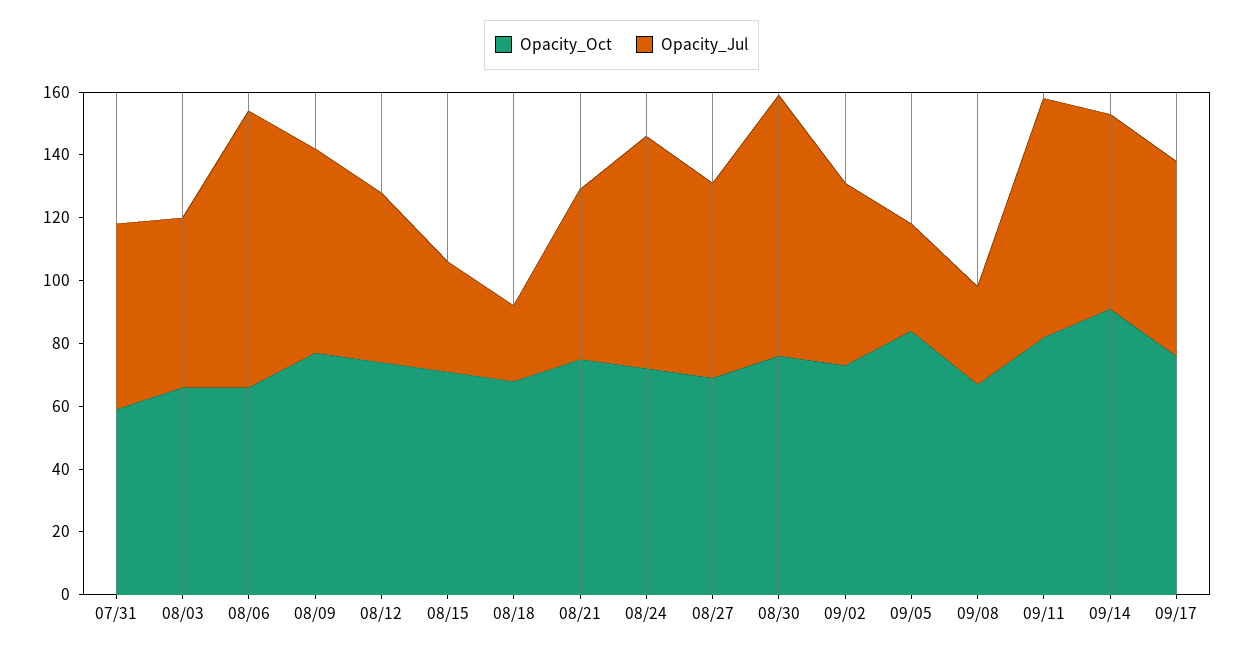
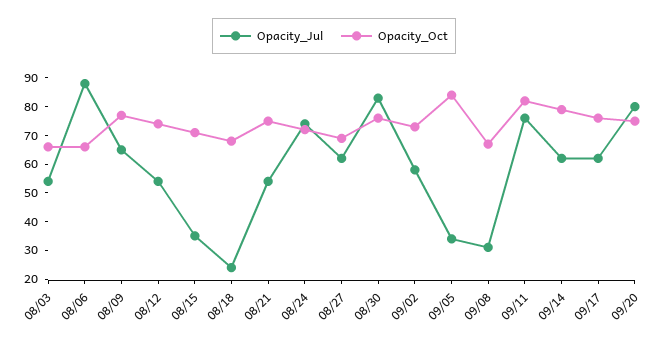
Opacity_Oct, 07/31: 60 -> none
Opacity_Jul, 07/31: 60 -> none
Opacity_Oct, 09/14: 90 -> 80
Opacity_Jul, 09/20: none -> 80
Opacity_Oct, 09/20: none -> 75

